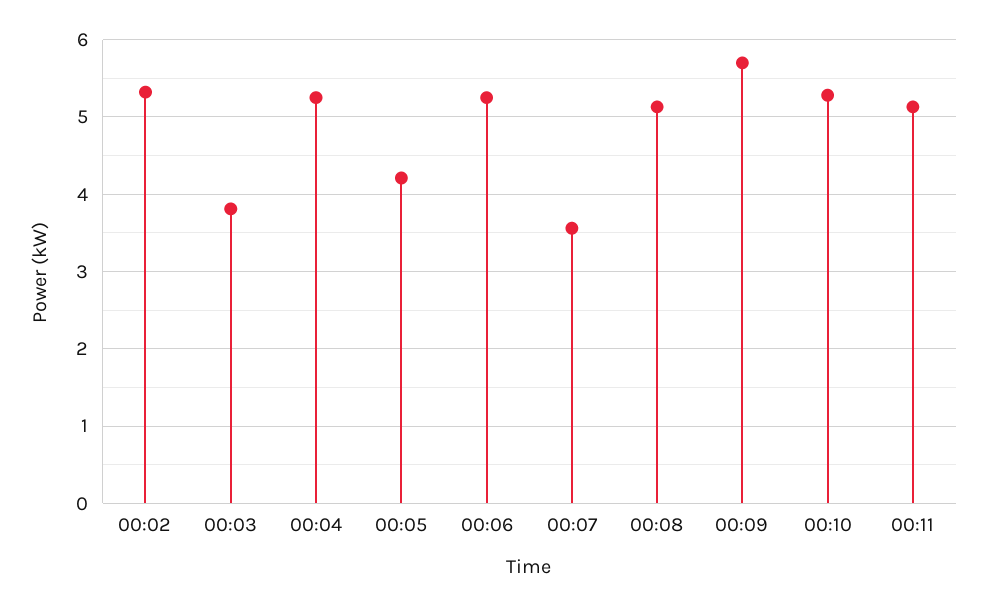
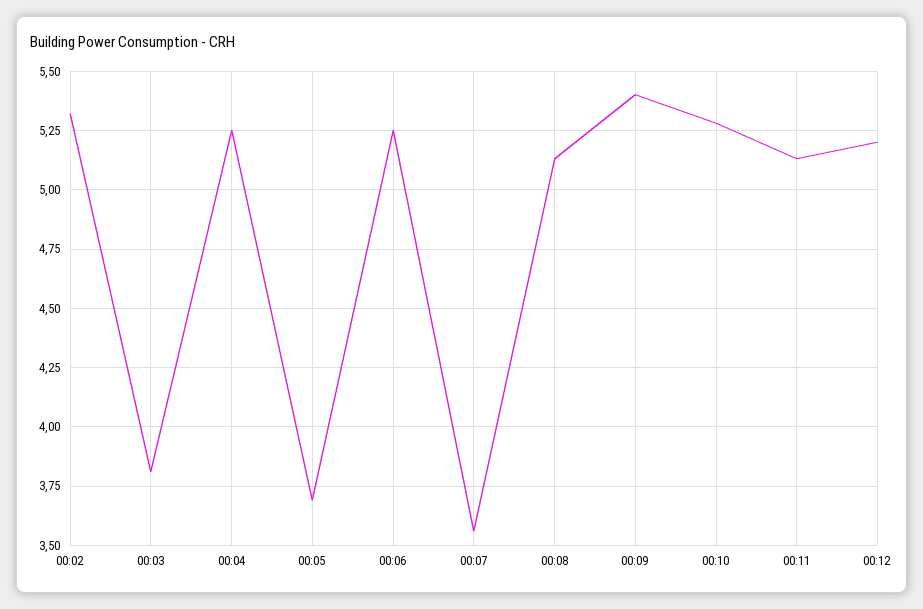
00:05: 4.2 -> 3.7
00:09: 5.7 -> 5.4
00:12: none -> 5.2

